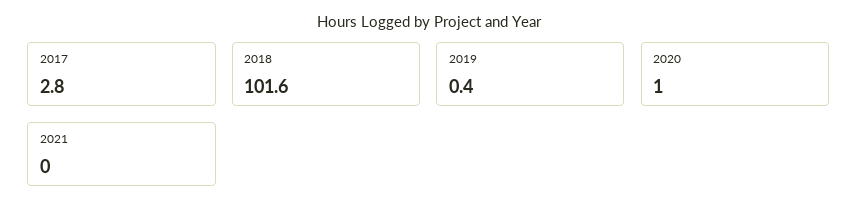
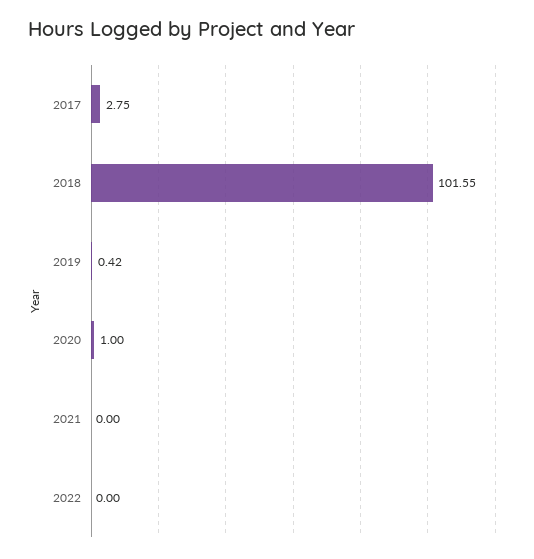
2022: none -> 0

